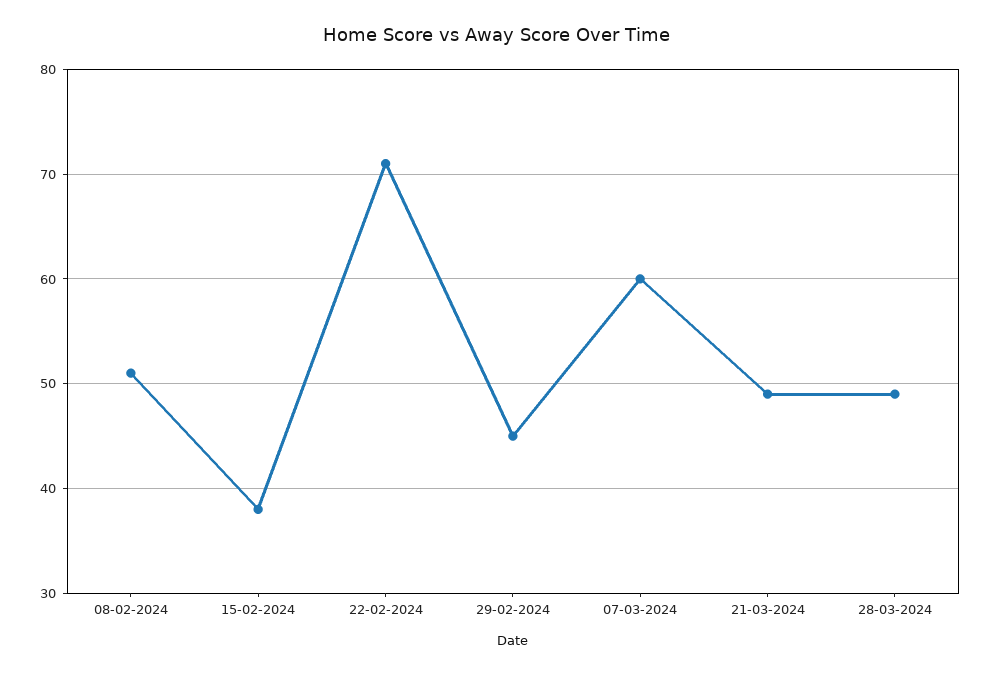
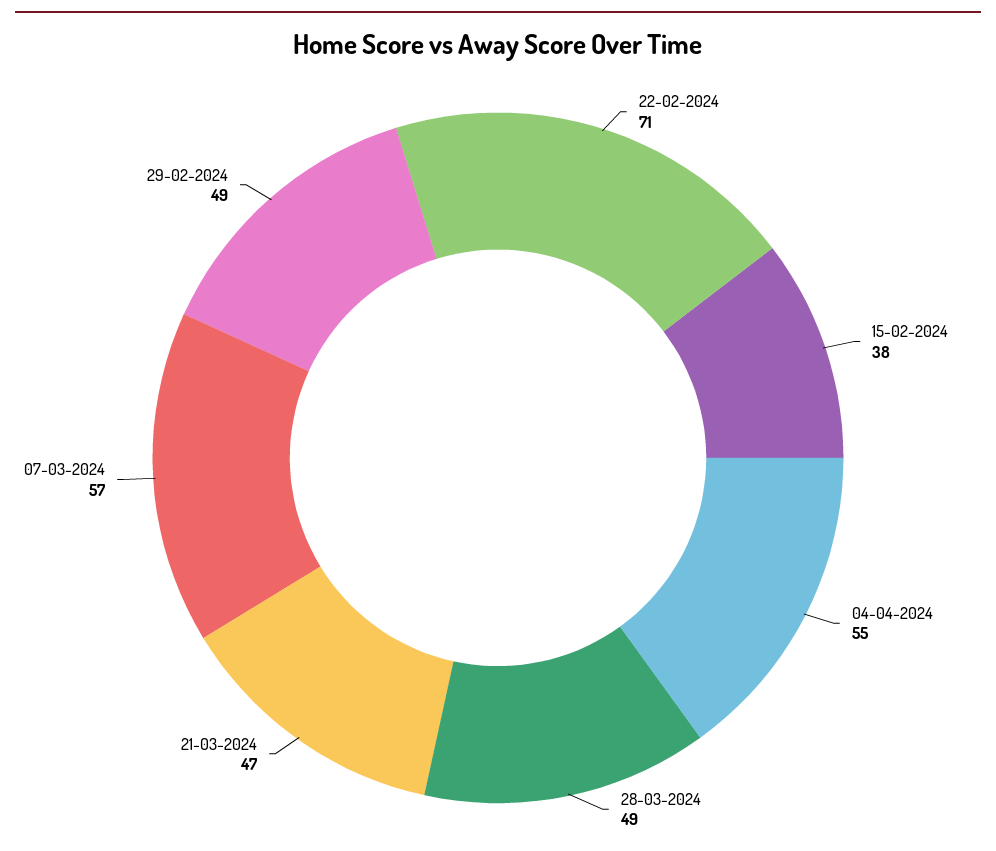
08-02-2024: 51 -> none
29-02-2024: 45 -> 49
07-03-2024: 60 -> 57
21-03-2024: 49 -> 47
04-04-2024: none -> 55

